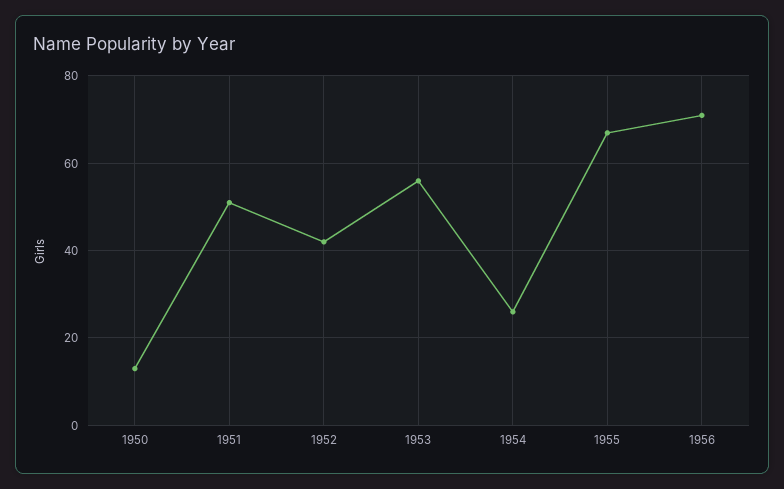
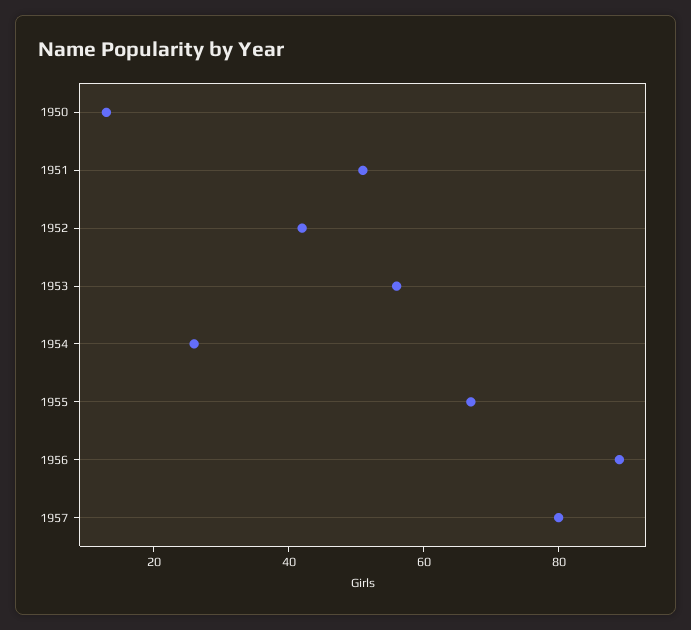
1956: 70 -> 90
1957: none -> 80

